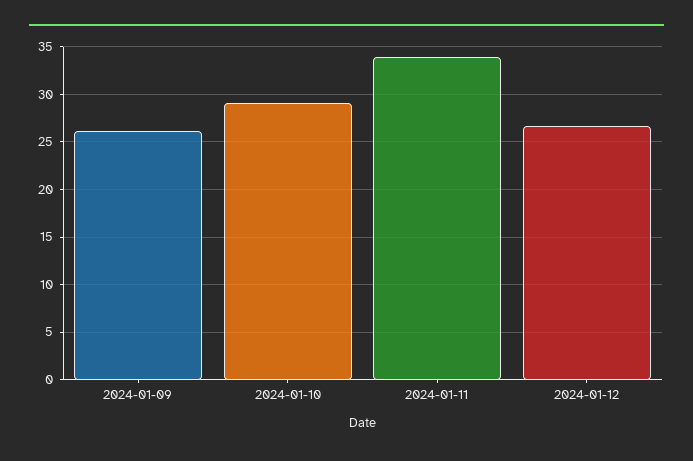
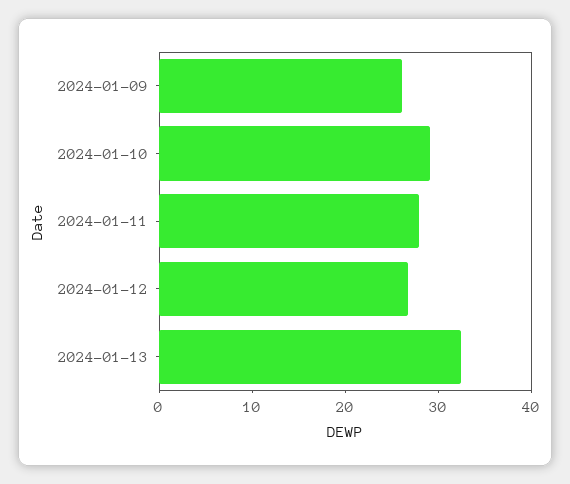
2024-01-11: 34 -> 28
2024-01-13: none -> 32

